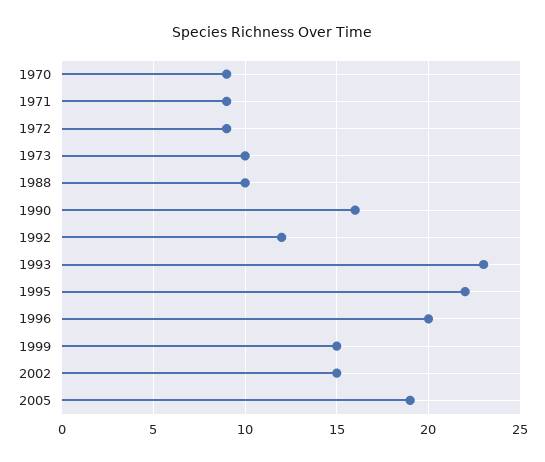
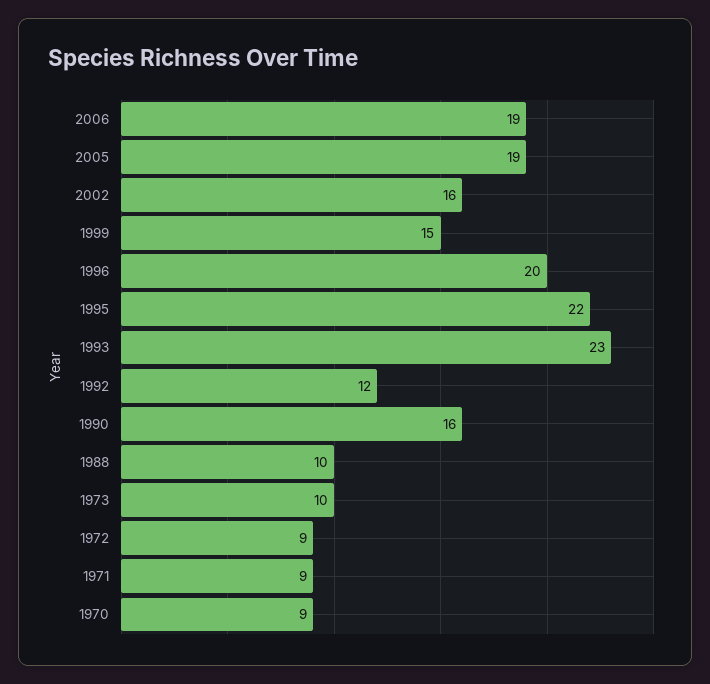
2002: 15 -> 16
2006: none -> 19

